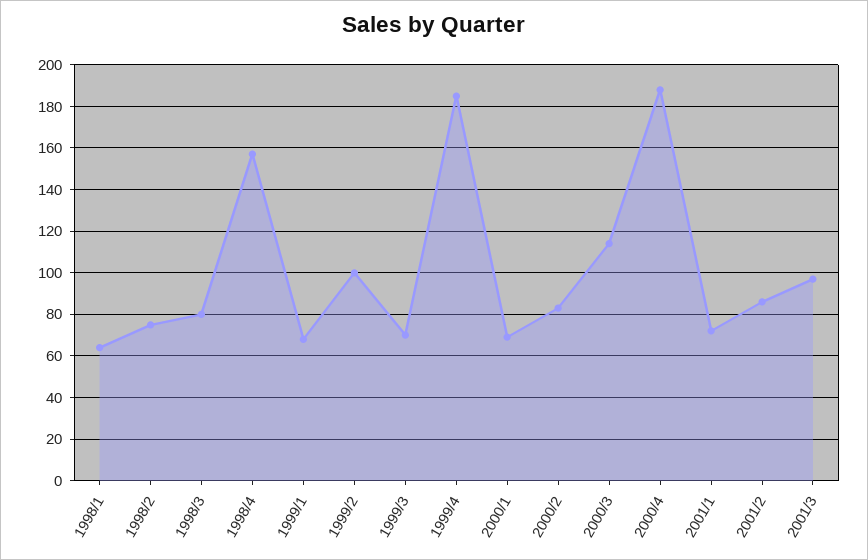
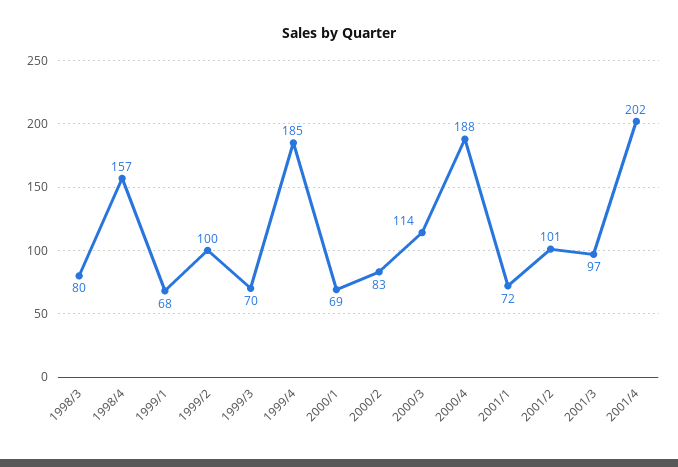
1998/1: 65 -> none
1998/2: 75 -> none
2001/2: 85 -> 101
2001/4: none -> 202

